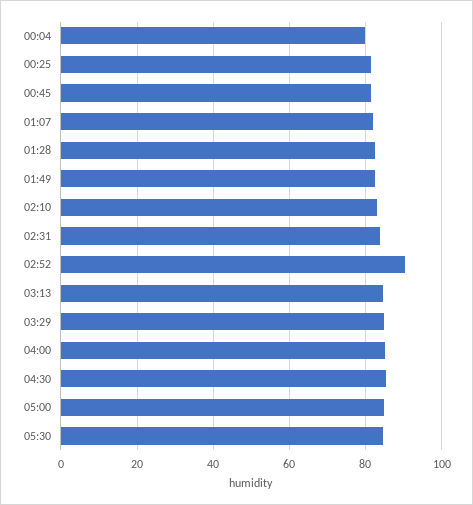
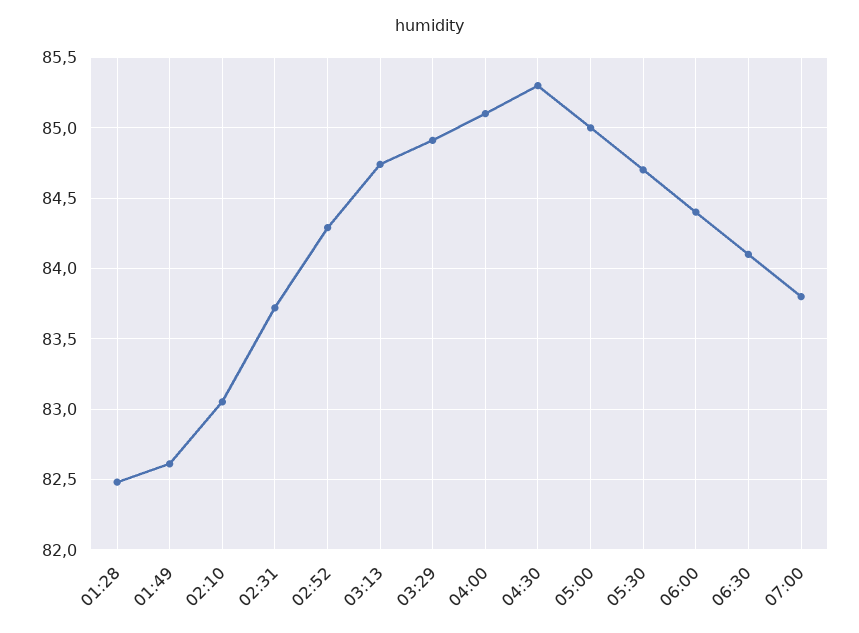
00:04: 80 -> none
00:25: 82 -> none
00:45: 82 -> none
01:07: 82 -> none
02:52: 90 -> 84.3
06:00: none -> 84.4
06:30: none -> 84.1
07:00: none -> 83.8

